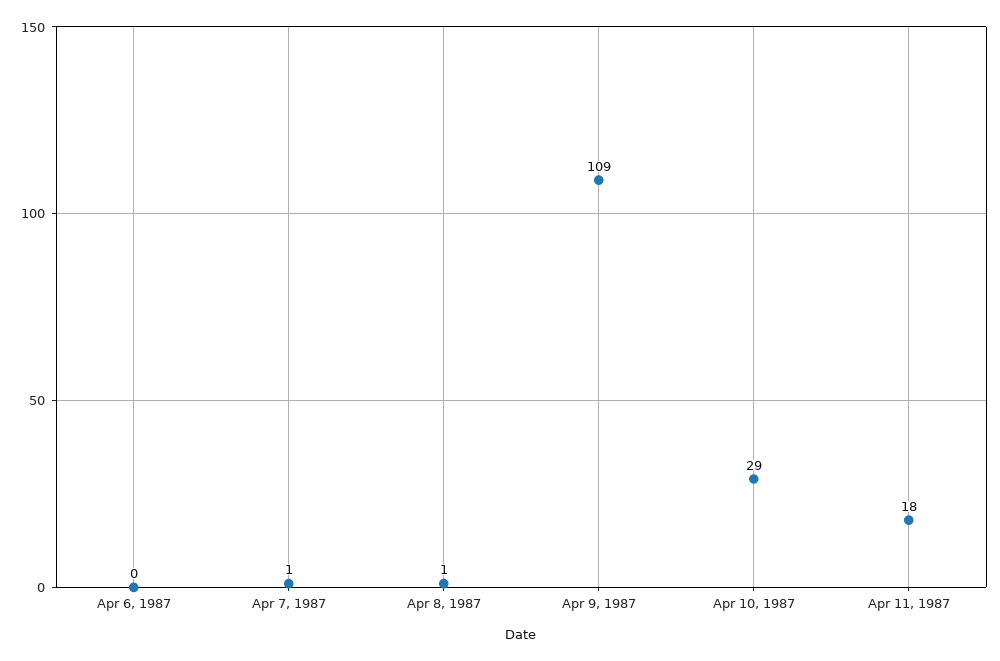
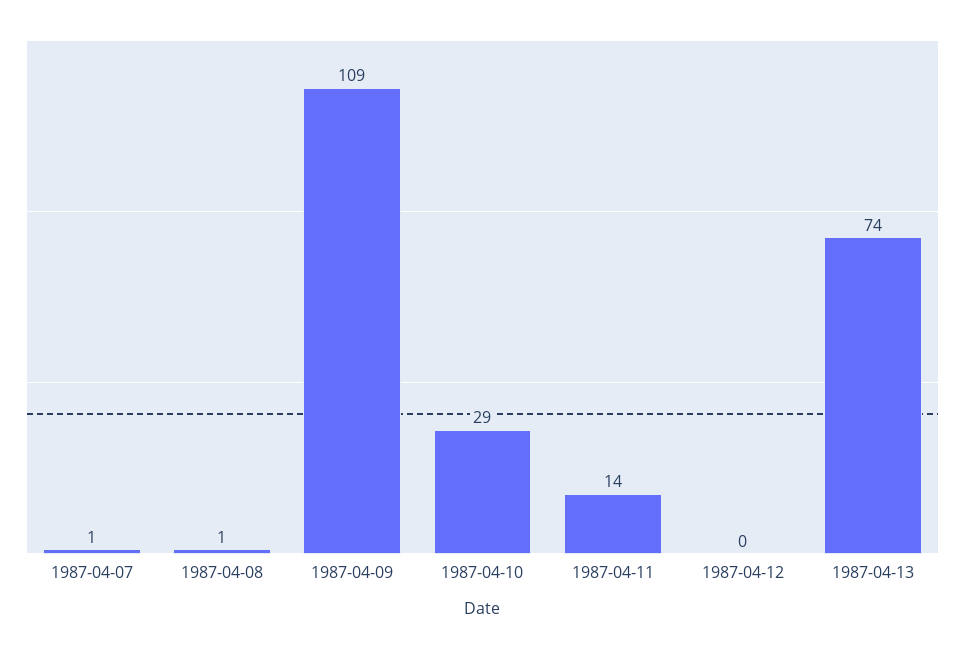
Apr 6, 1987: 0 -> none
Apr 11, 1987: 18 -> 14
1987-04-12: none -> 0
1987-04-13: none -> 74

